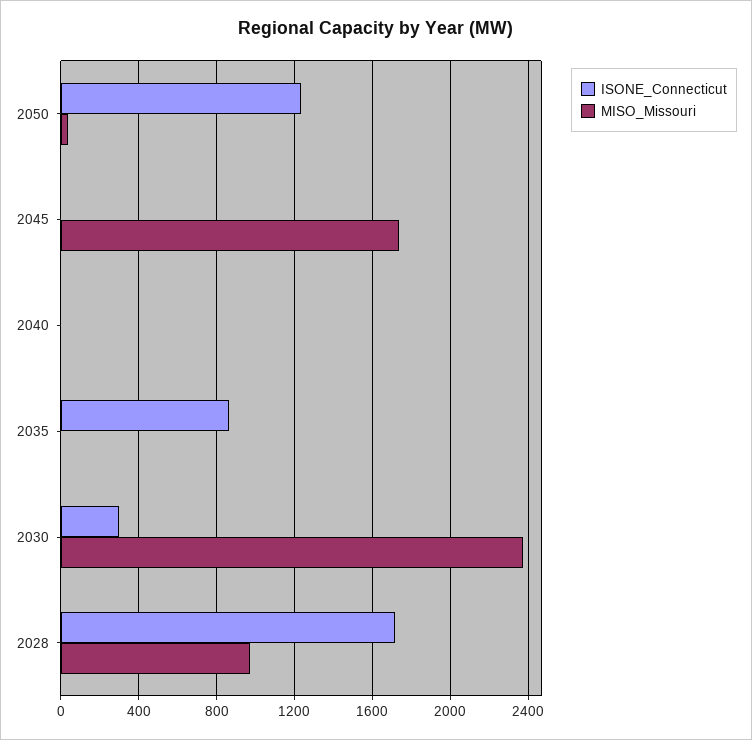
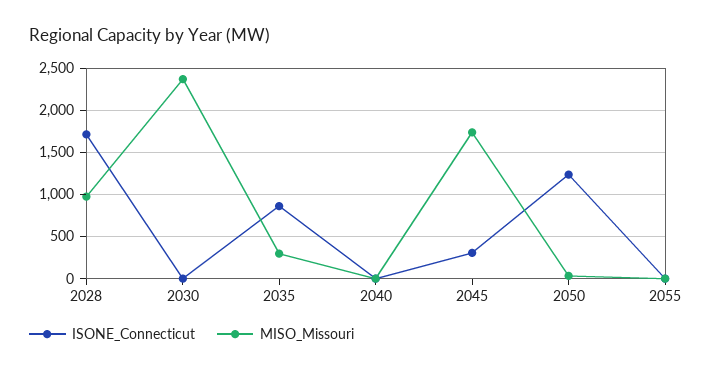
ISONE_Connecticut, 2045: 0 -> 300
MISO_Missouri, 2035: 0 -> 300
ISONE_Connecticut, 2030: 300 -> 0
ISONE_Connecticut, 2055: none -> 0
MISO_Missouri, 2055: none -> 0

